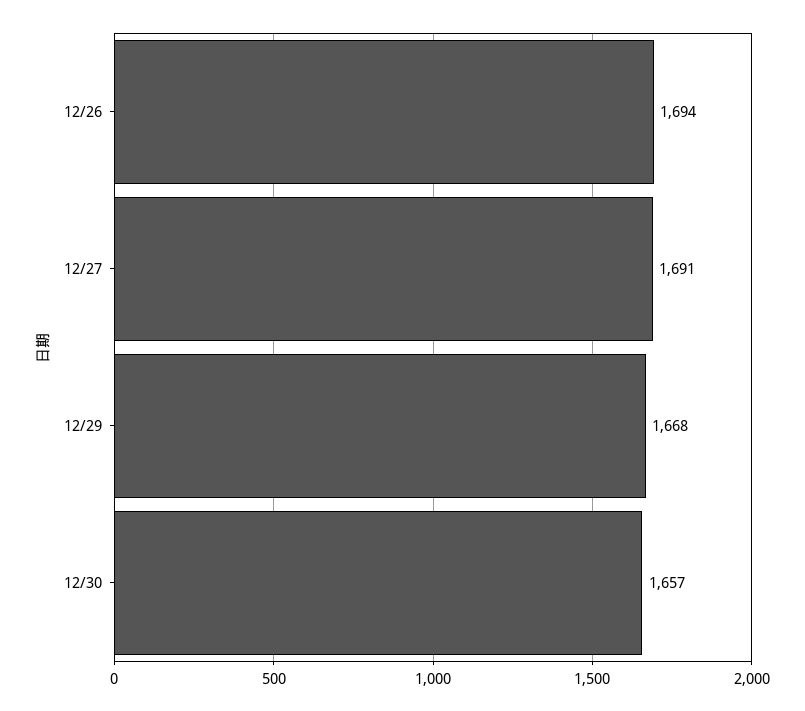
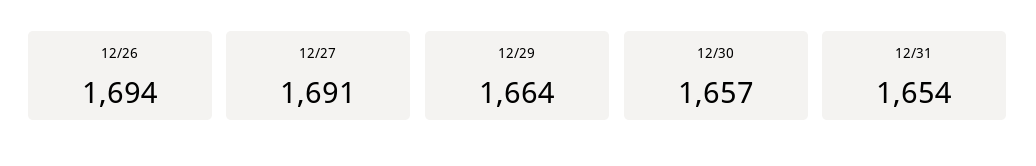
12/29: 1668 -> 1664
12/31: none -> 1654

